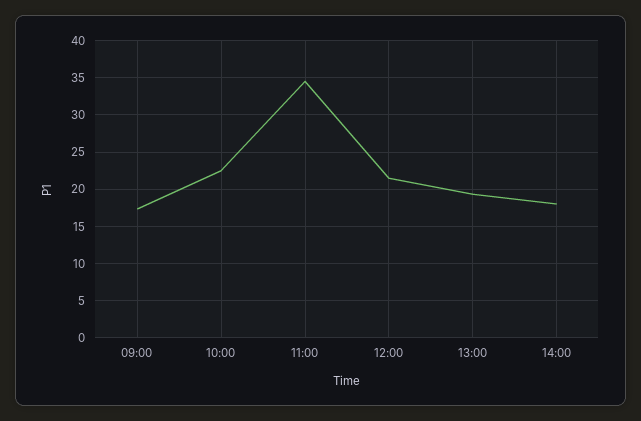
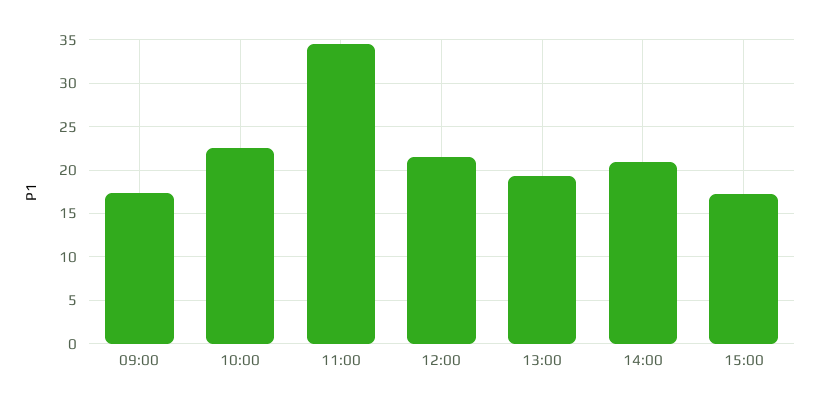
14:00: 18 -> 21
15:00: none -> 17

